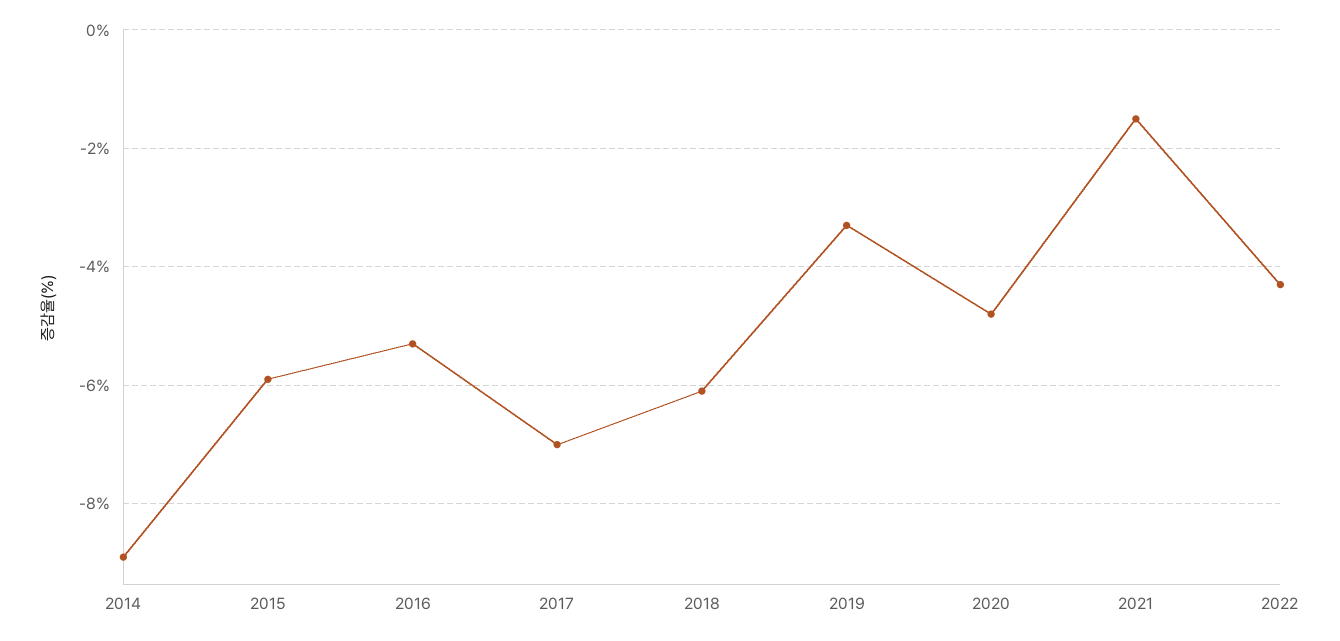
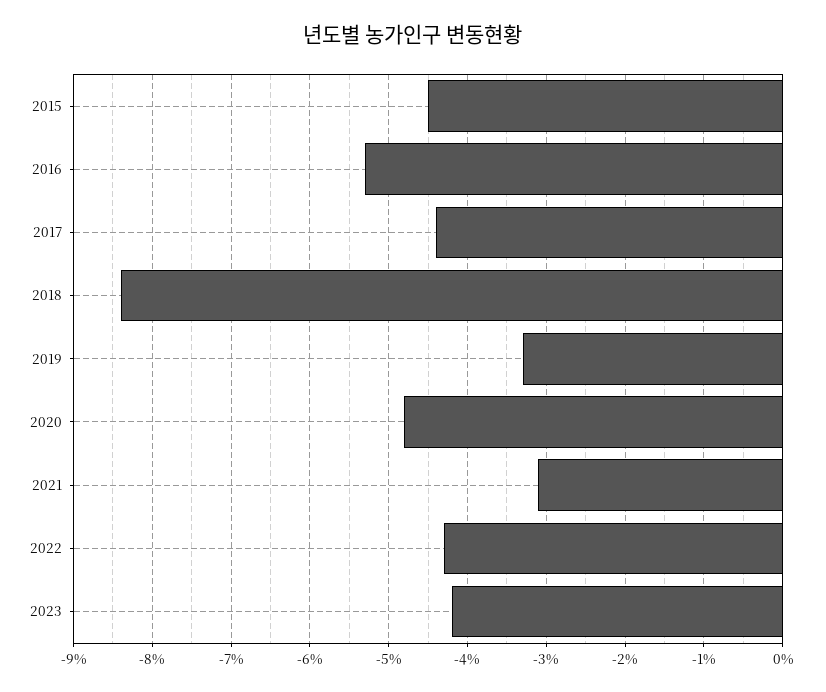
2014: -9 -> none
2015: -6 -> -4.5
2017: -7 -> -4.4
2018: -6 -> -8.4
2021: -1.5 -> -3.1
2023: none -> -4.2

